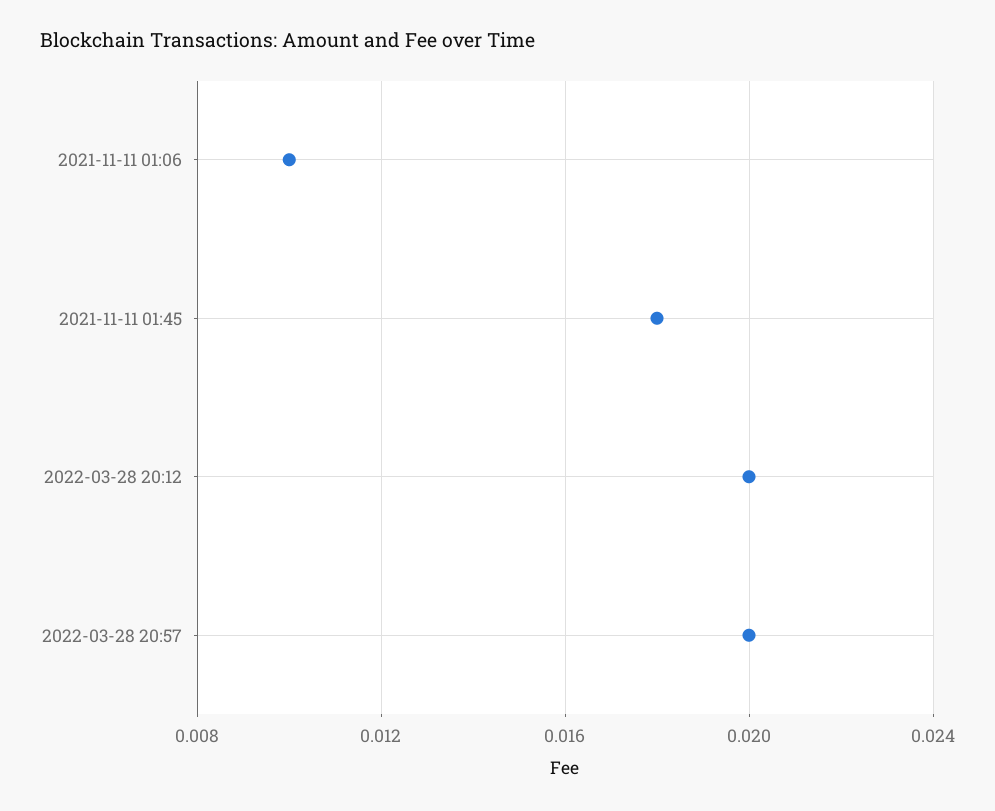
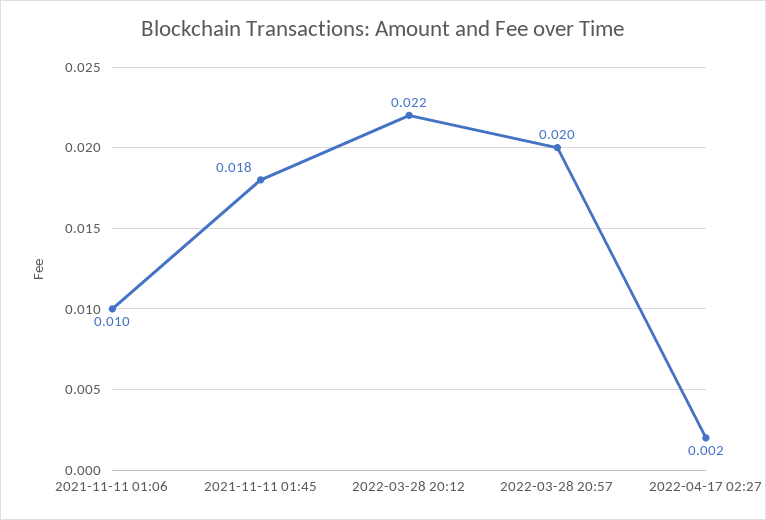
2022-03-28 20:12: 0.02 -> 0.022
2022-04-17 02:27: none -> 0.002

